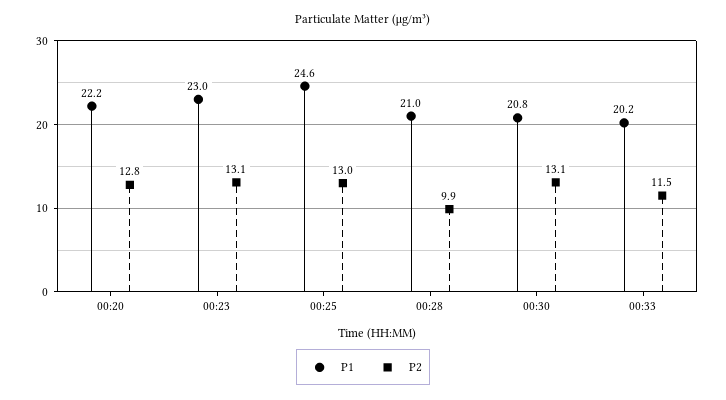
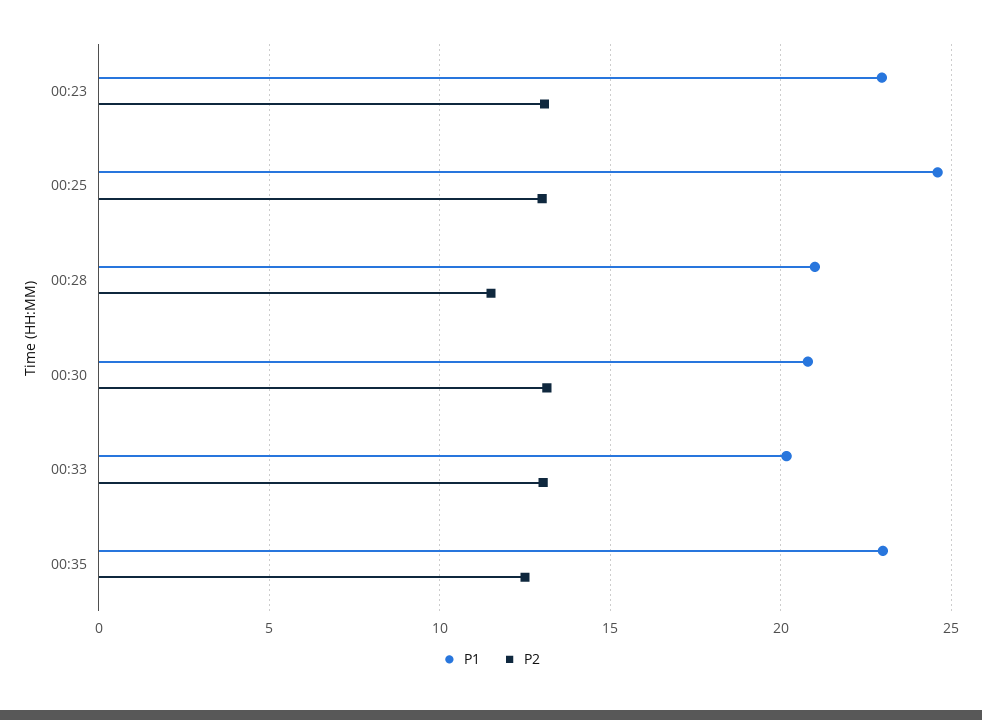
P1, 00:20: 22.2 -> none
P2, 00:20: 12.8 -> none
P2, 00:28: 9.9 -> 11.5
P2, 00:33: 11.5 -> 13
P1, 00:35: none -> 23
P2, 00:35: none -> 12.5

